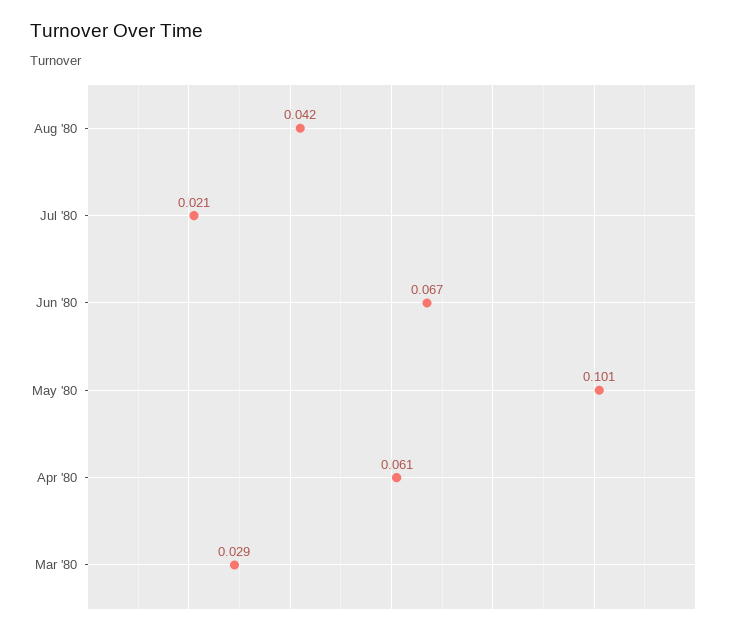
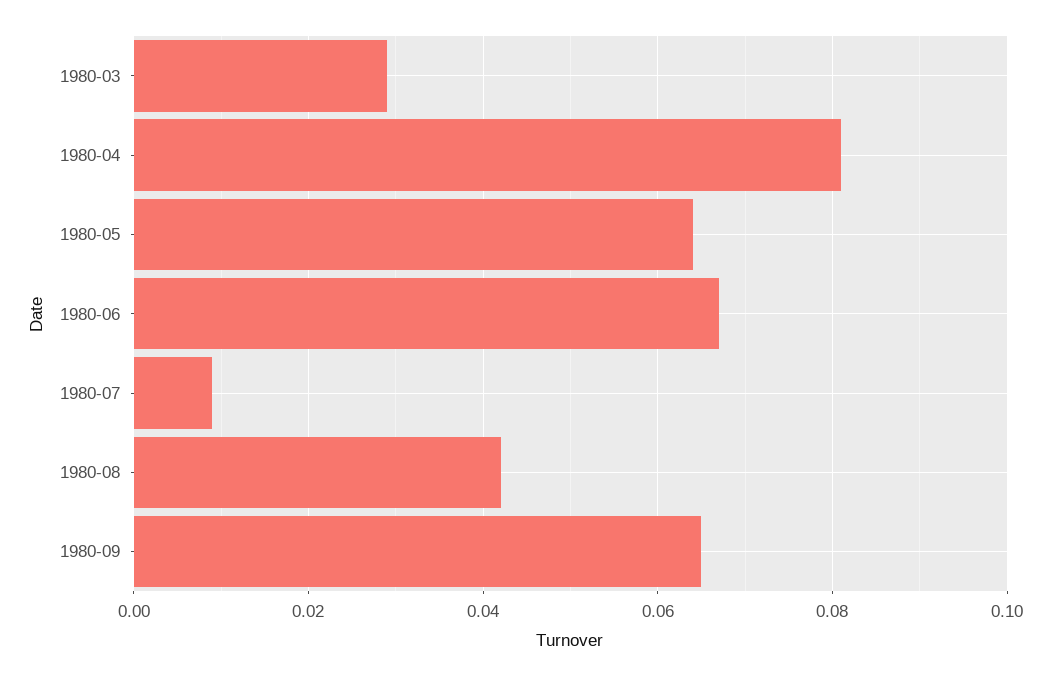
Jul '80: 0.021 -> 0.01
May '80: 0.101 -> 0.065
Apr '80: 0.061 -> 0.08
1980-09: none -> 0.065

